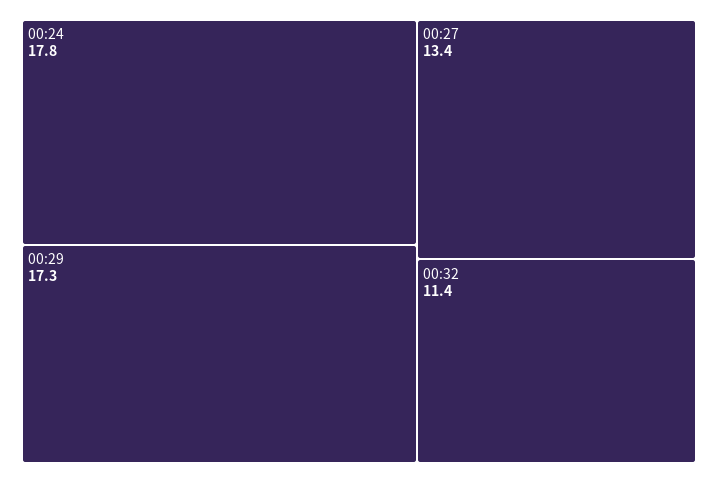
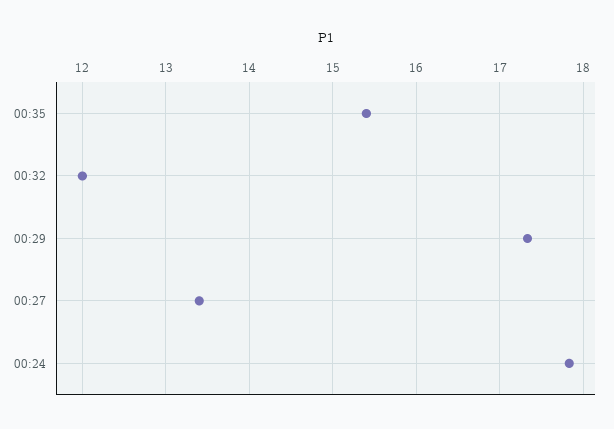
00:32: 11.4 -> 12
00:35: none -> 15.4

